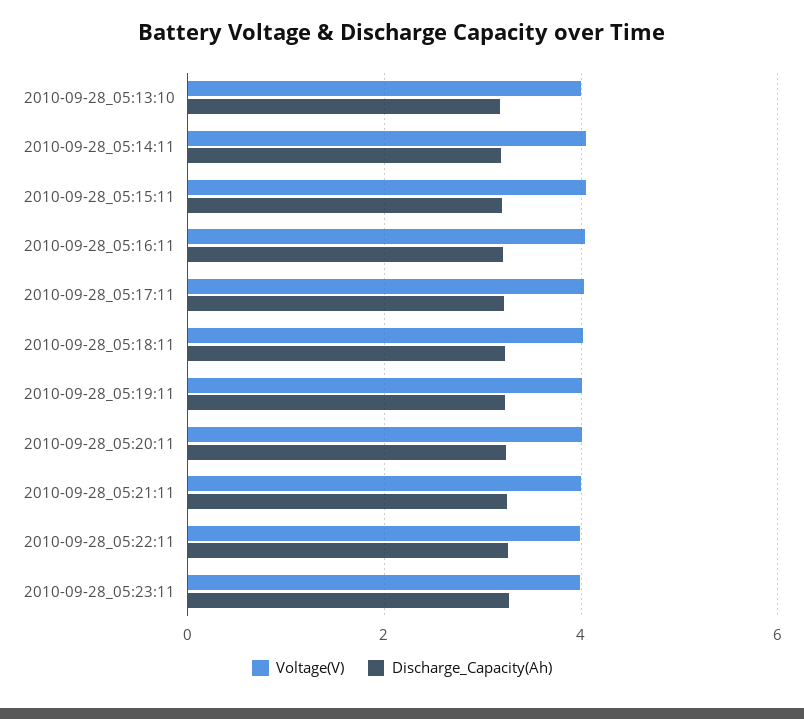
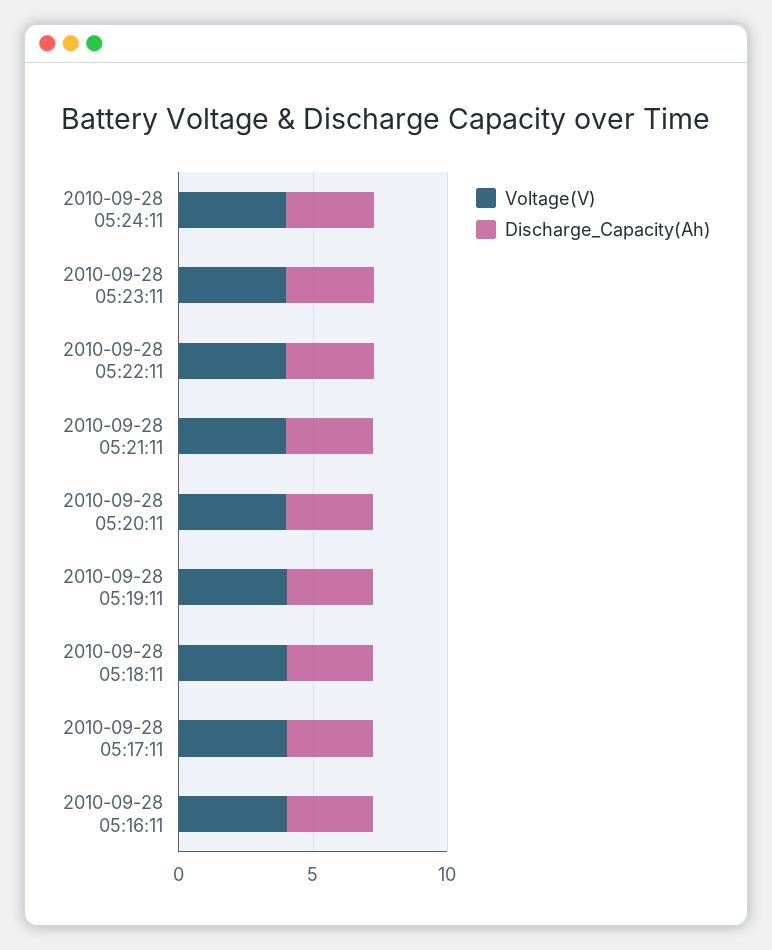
Voltage(V), 2010-09-28_05:13:10: 4 -> none
Discharge_Capacity(Ah), 2010-09-28_05:13:10: 3.2 -> none
Voltage(V), 2010-09-28_05:14:11: 4 -> none
Discharge_Capacity(Ah), 2010-09-28_05:14:11: 3.2 -> none
Voltage(V), 2010-09-28_05:15:11: 4 -> none
Discharge_Capacity(Ah), 2010-09-28_05:15:11: 3.2 -> none
Voltage(V), 2010-09-28 05:24:11: none -> 4
Discharge_Capacity(Ah), 2010-09-28 05:24:11: none -> 3

